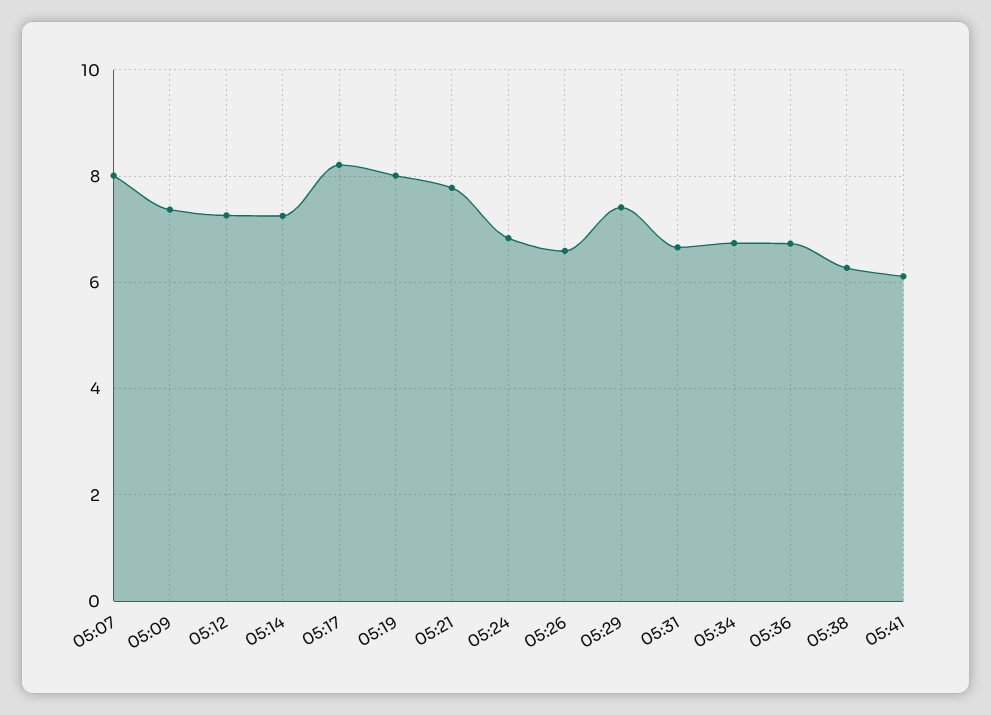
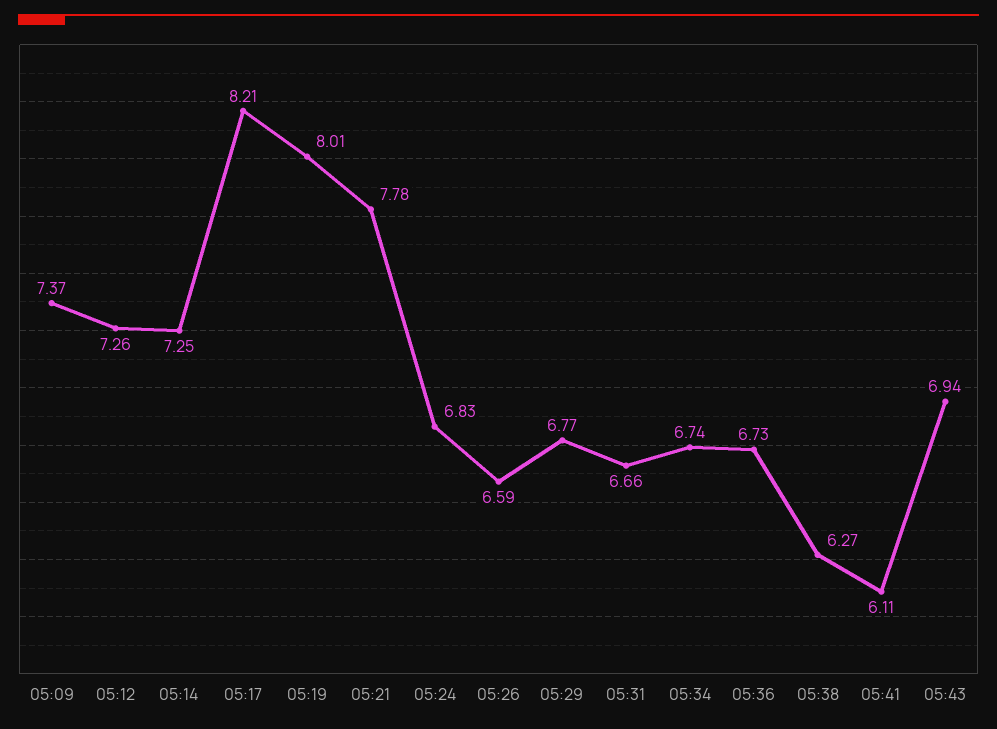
05:07: 8 -> none
05:29: 7.4 -> 6.77
05:43: none -> 6.94

